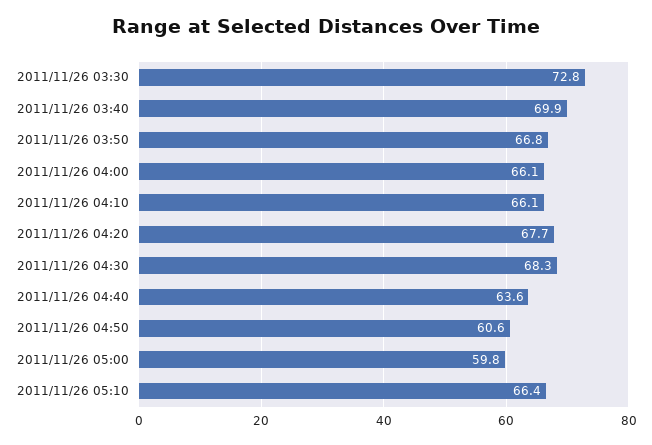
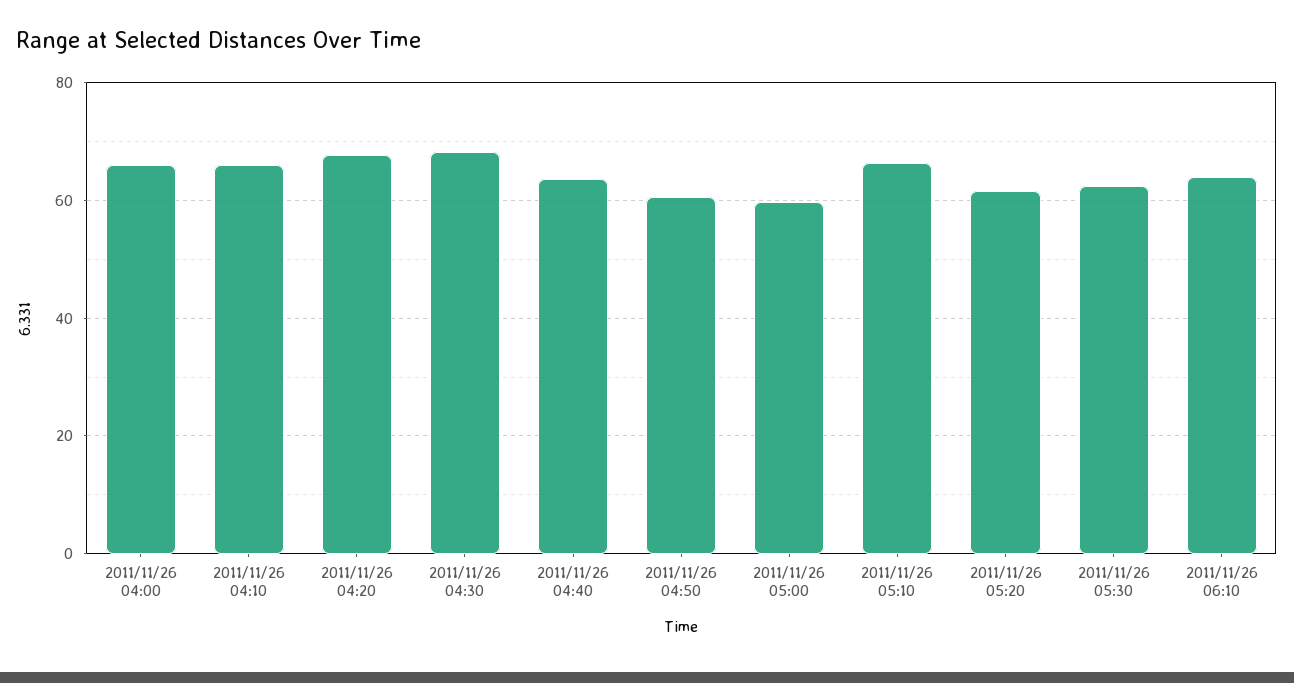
2011/11/26 03:30: 72.8 -> none
2011/11/26 03:40: 69.9 -> none
2011/11/26 03:50: 66.8 -> none
2011/11/26 05:20: none -> 62
2011/11/26 05:30: none -> 62
2011/11/26 06:10: none -> 64

